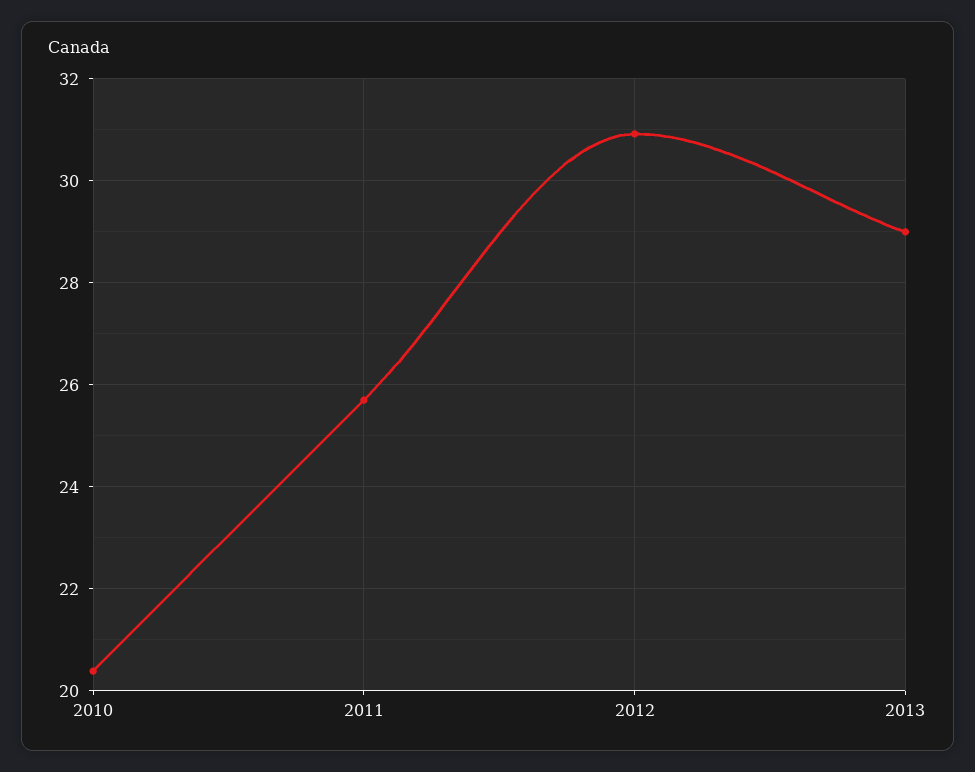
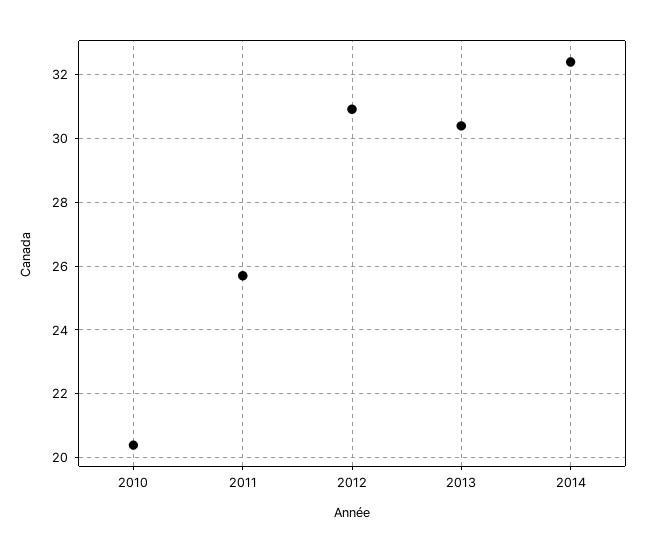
2013: 29 -> 30.4
2014: none -> 32.4

